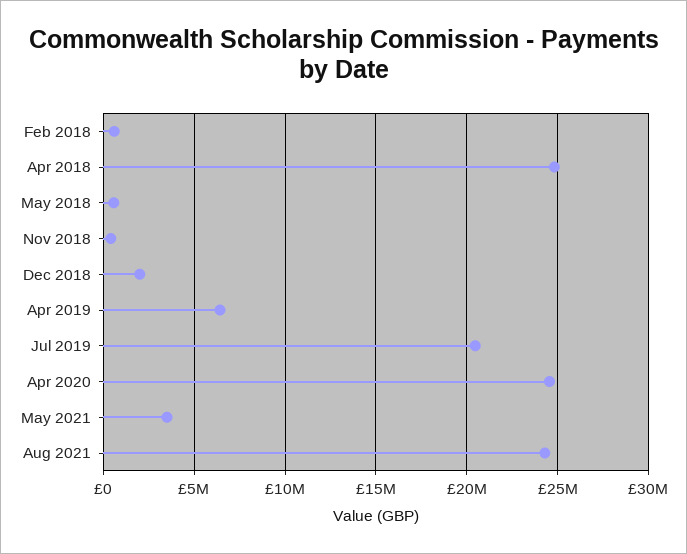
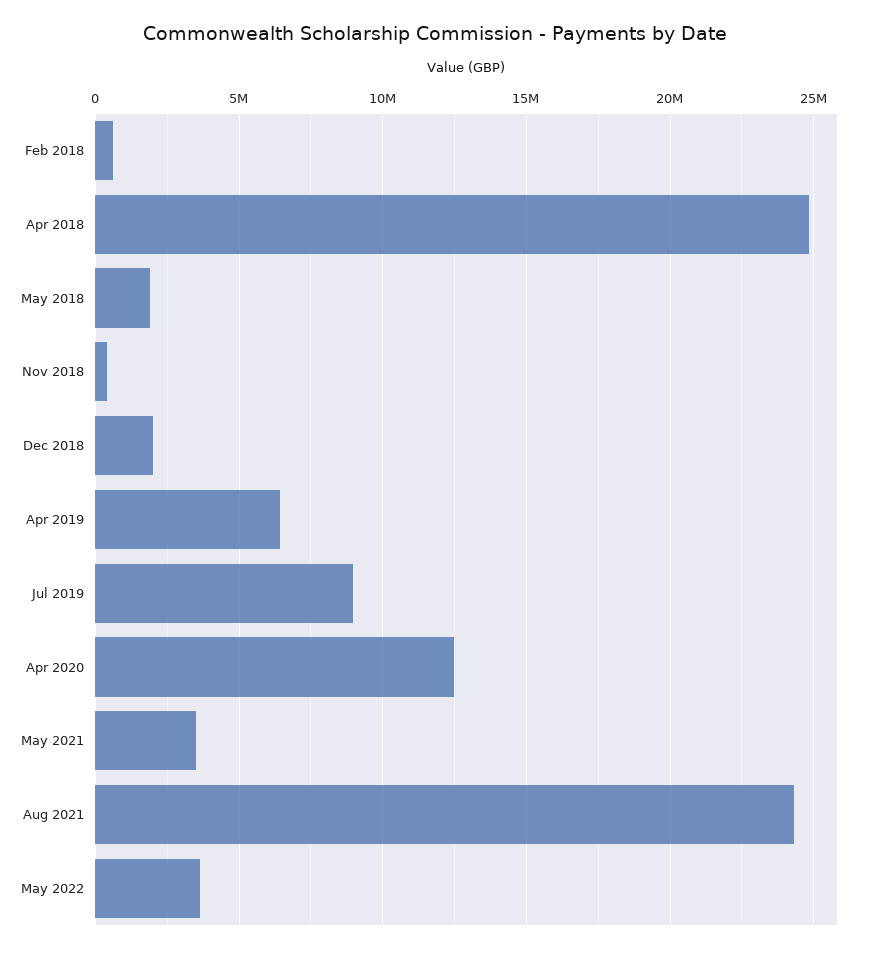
May 2018: 500000 -> 2000000
Jul 2019: 20500000 -> 9000000
Apr 2020: 24500000 -> 12500000
May 2022: none -> 3500000

